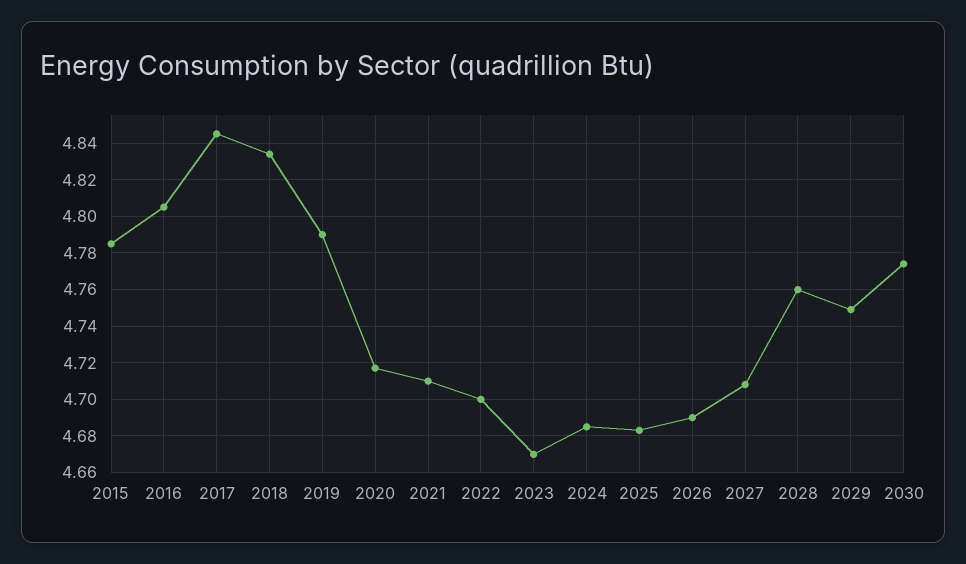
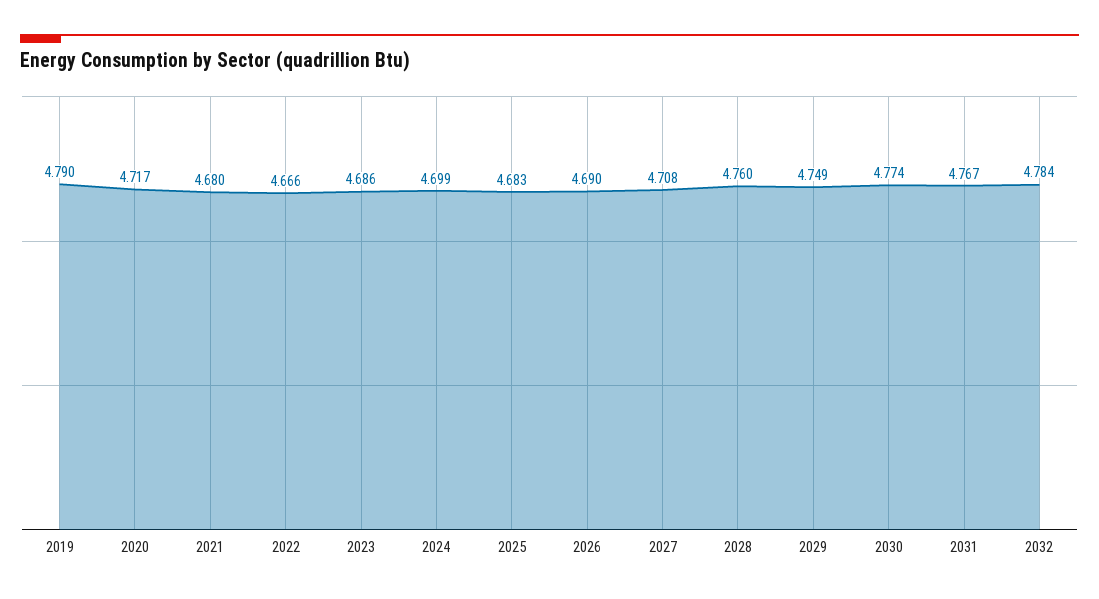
2015: 4.785 -> none
2016: 4.805 -> none
2017: 4.845 -> none
2018: 4.835 -> none
2021: 4.71 -> 4.68
2022: 4.7 -> 4.666
2023: 4.67 -> 4.686
2024: 4.685 -> 4.699
2031: none -> 4.767
2032: none -> 4.784

